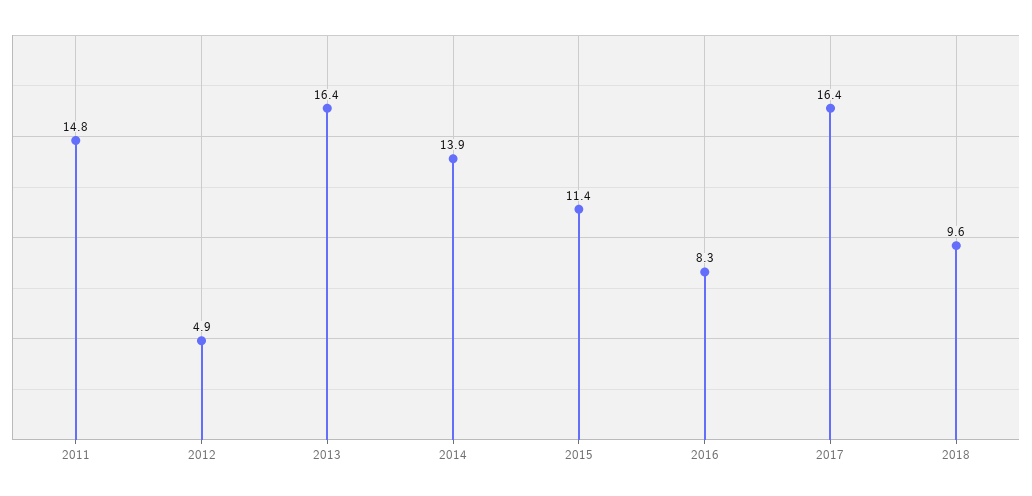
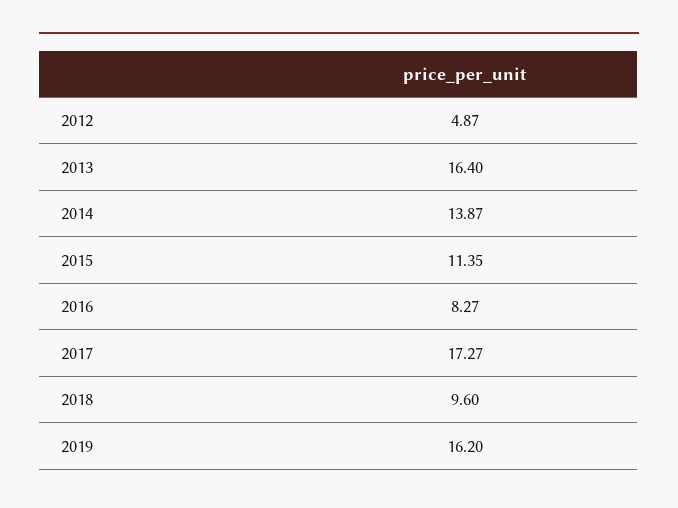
2011: 14.8 -> none
2017: 16.4 -> 17.27
2019: none -> 16.2

